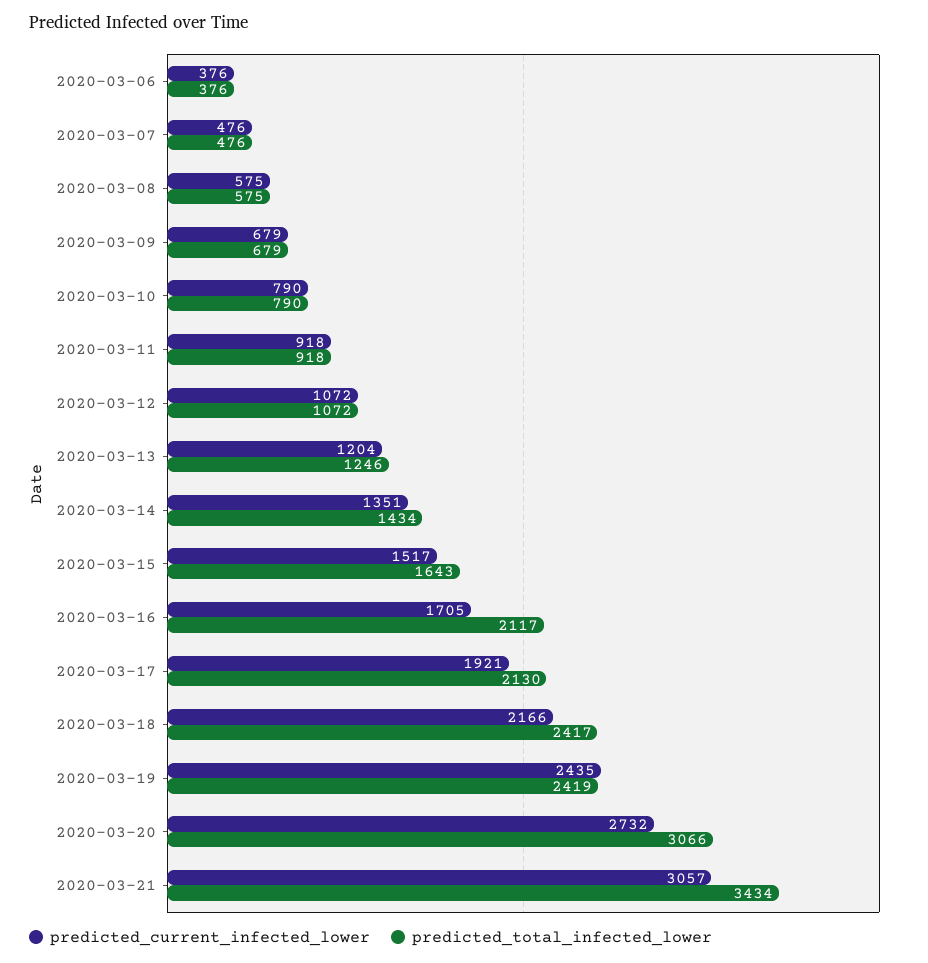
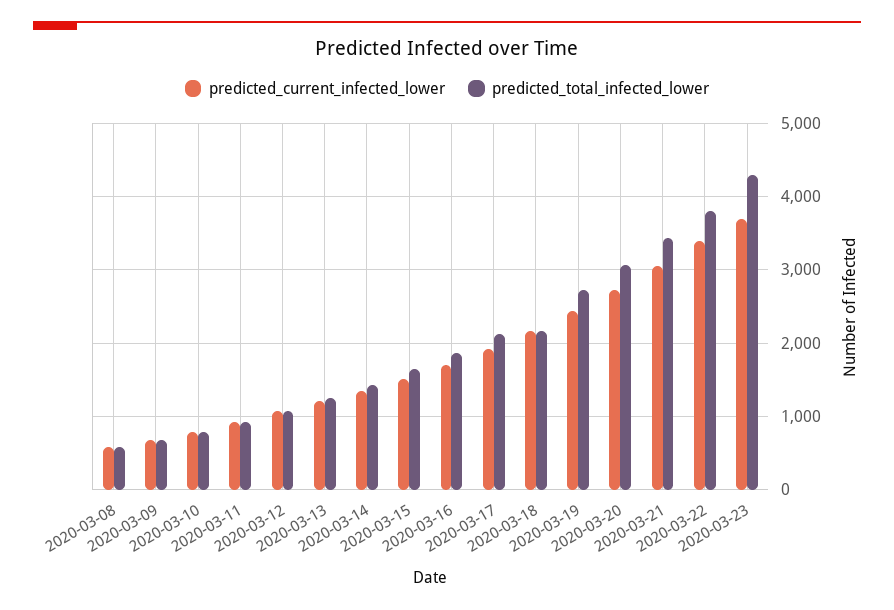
predicted_current_infected_lower, 2020-03-06: 376 -> none
predicted_total_infected_lower, 2020-03-06: 376 -> none
predicted_current_infected_lower, 2020-03-07: 476 -> none
predicted_total_infected_lower, 2020-03-07: 476 -> none
predicted_total_infected_lower, 2020-03-16: 2117 -> 1900
predicted_total_infected_lower, 2020-03-18: 2417 -> 2200
predicted_total_infected_lower, 2020-03-19: 2419 -> 2700
predicted_current_infected_lower, 2020-03-22: none -> 3400
predicted_total_infected_lower, 2020-03-22: none -> 3800
predicted_current_infected_lower, 2020-03-23: none -> 3700
predicted_total_infected_lower, 2020-03-23: none -> 4300

